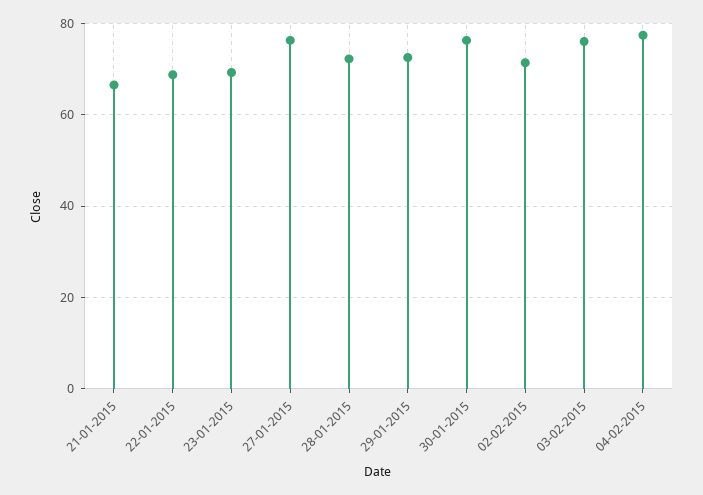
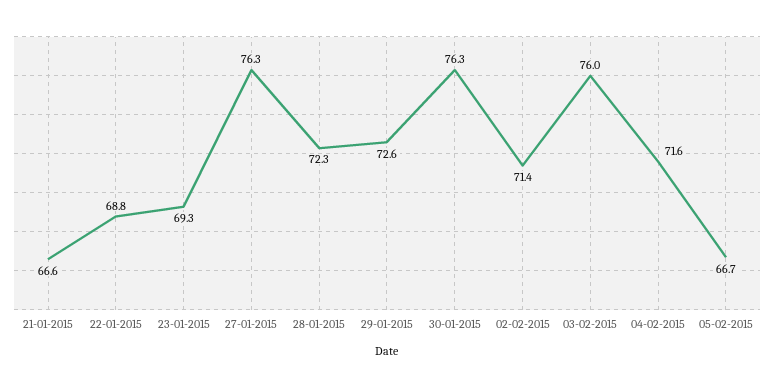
04-02-2015: 78 -> 71.6
05-02-2015: none -> 66.7

